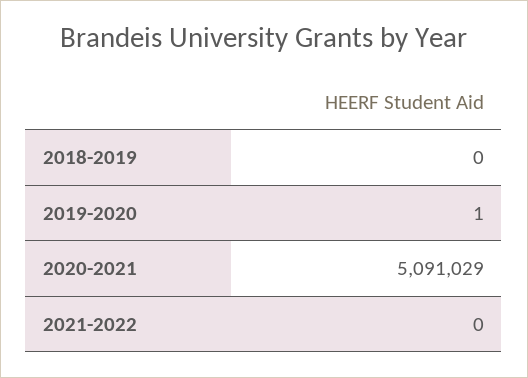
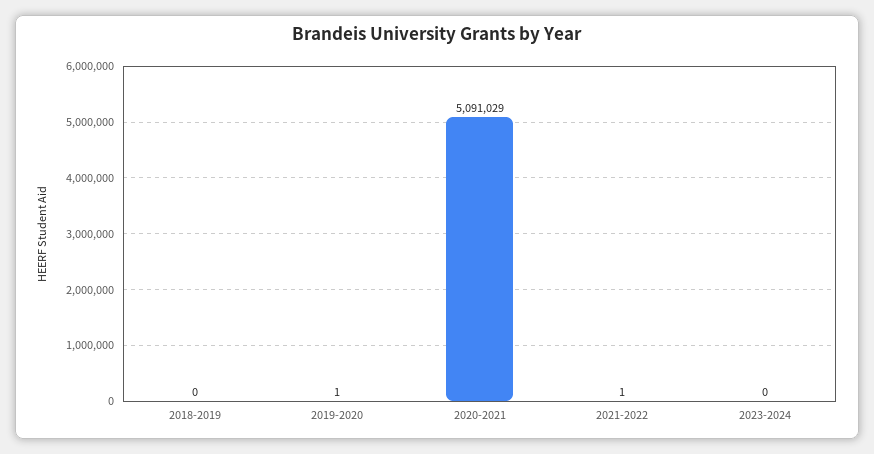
2021-2022: 0 -> 1
2023-2024: none -> 0

